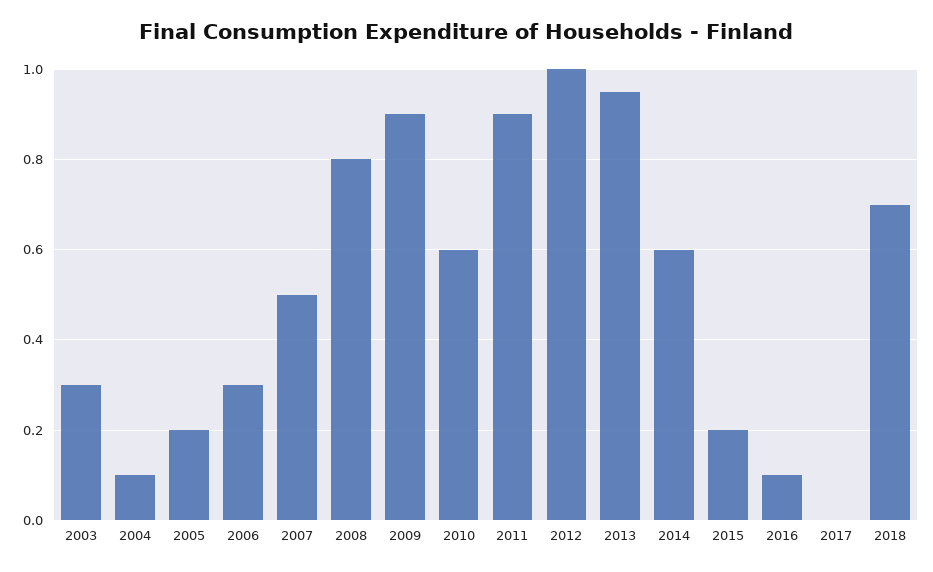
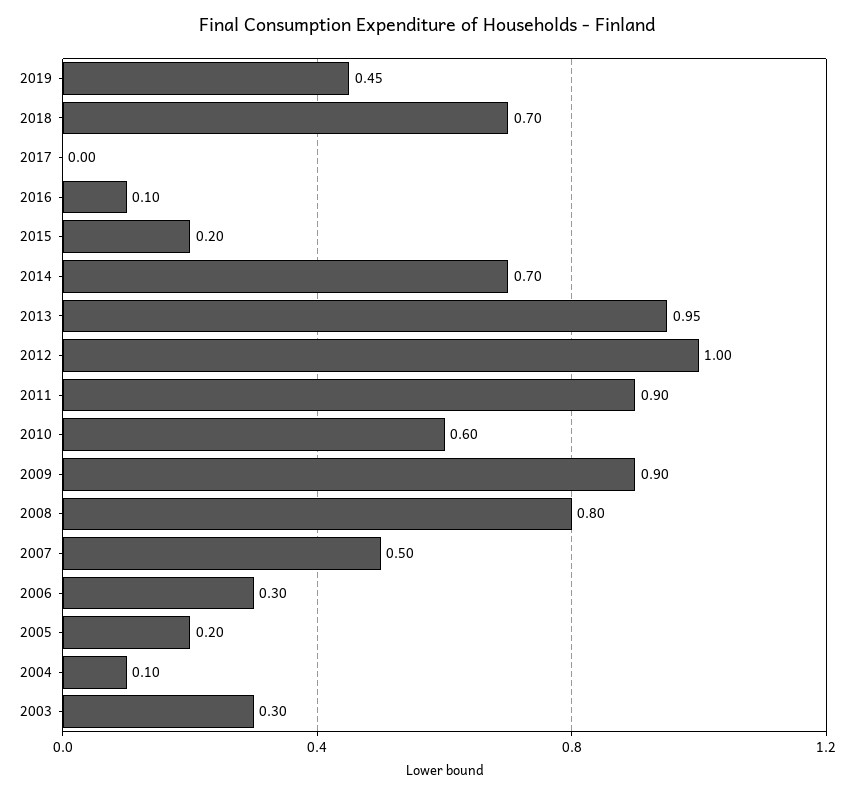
2014: 0.6 -> 0.7
2019: none -> 0.45

